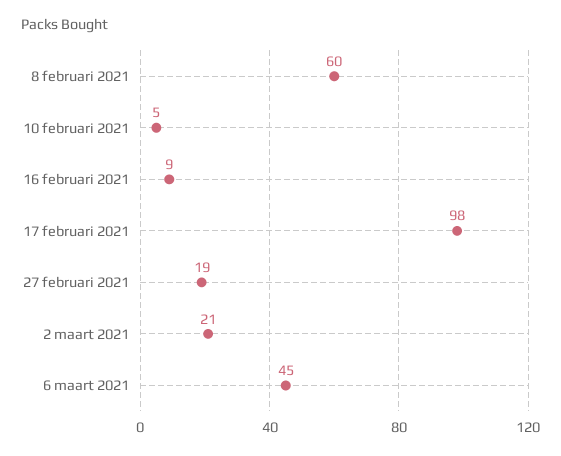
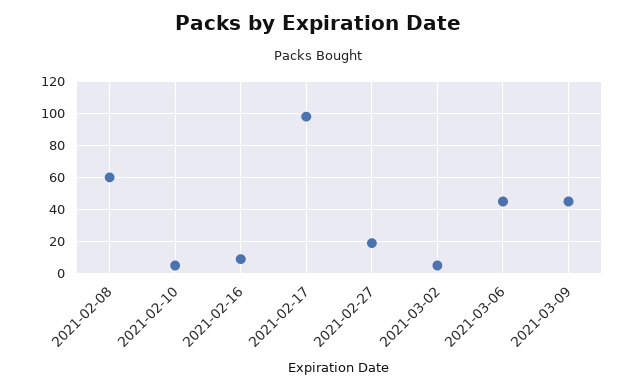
2 maart 2021: 21 -> 5
2021-03-09: none -> 45

